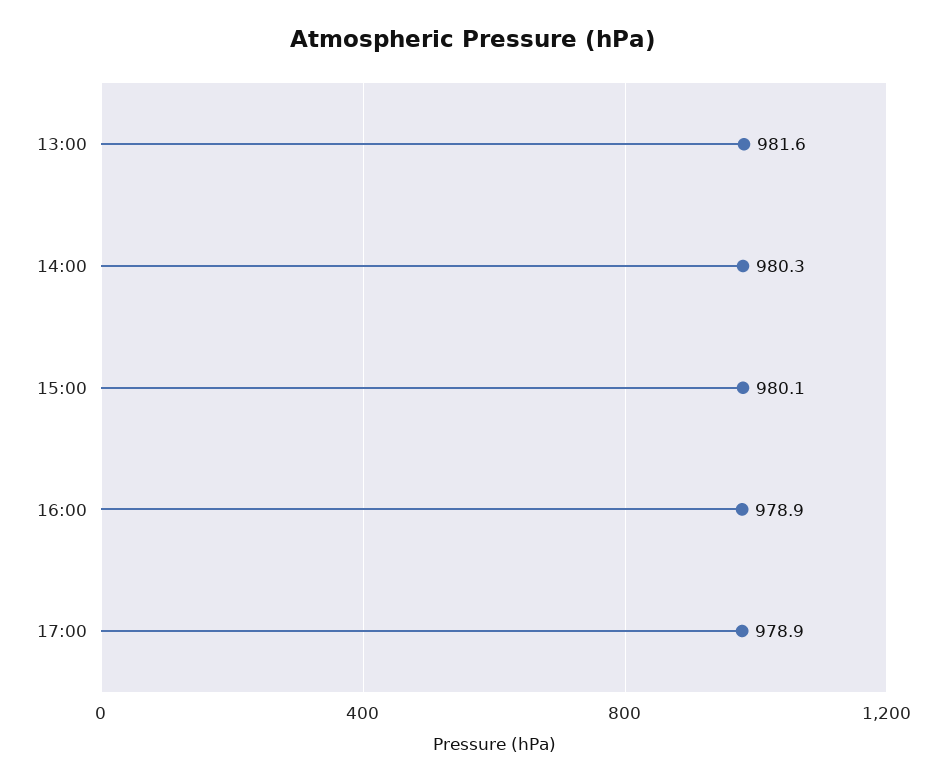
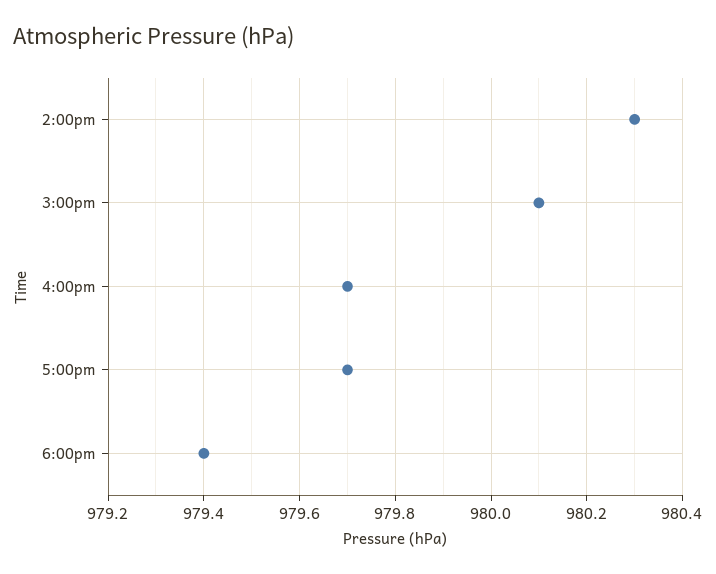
13:00: 981.6 -> none
16:00: 978.9 -> 979.7
17:00: 978.9 -> 979.7
6:00pm: none -> 979.4

